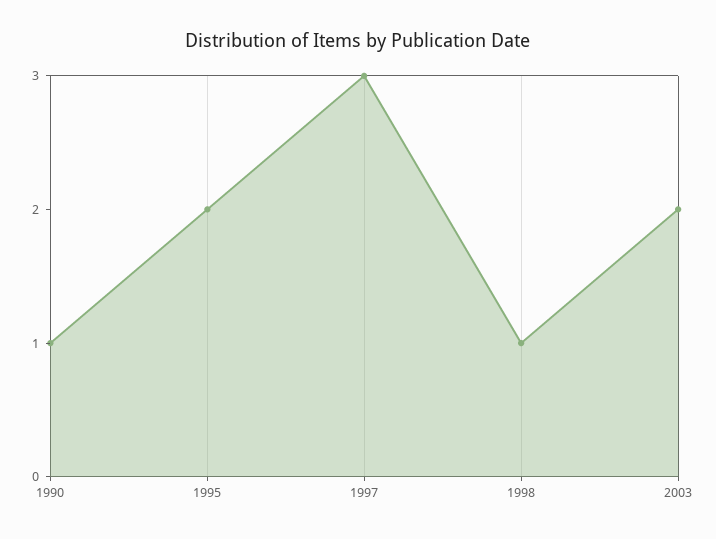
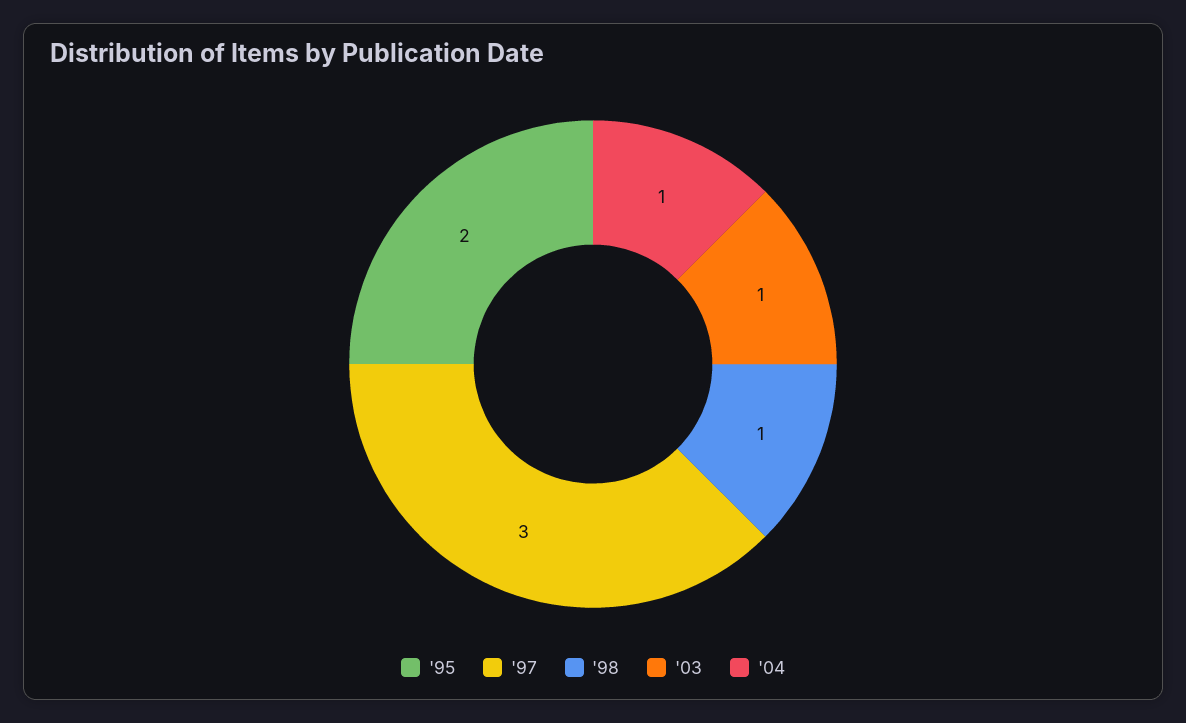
1990: 1 -> none
2003: 2 -> 1
'04: none -> 1

